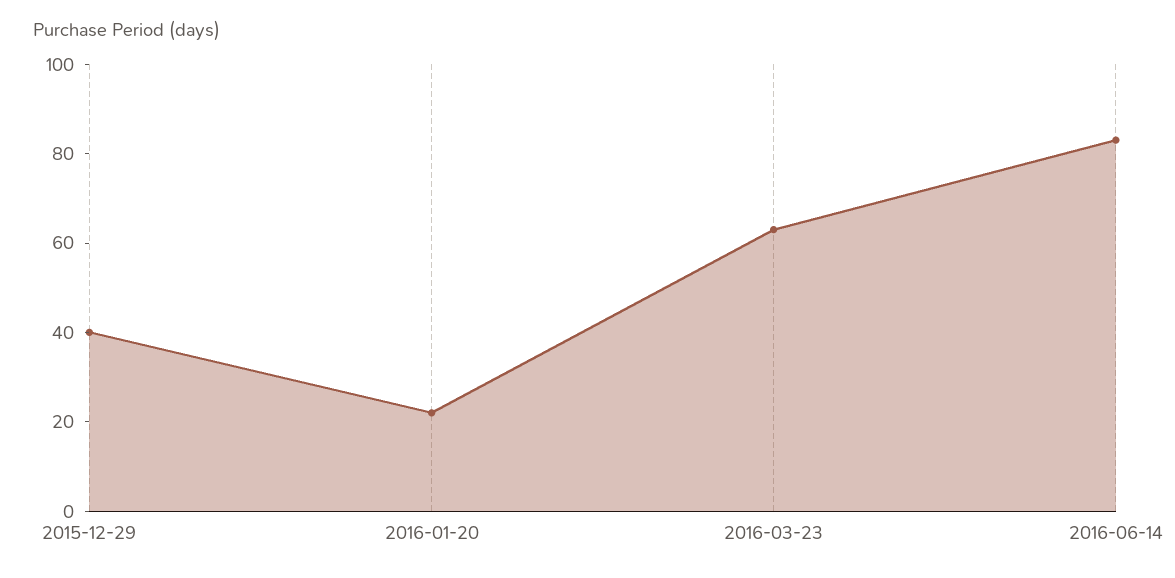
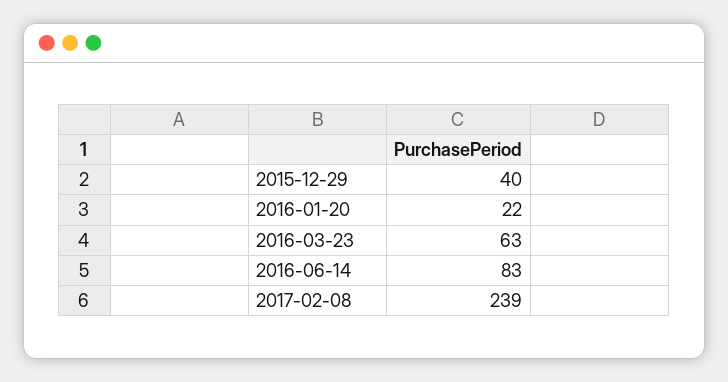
2017-02-08: none -> 239

